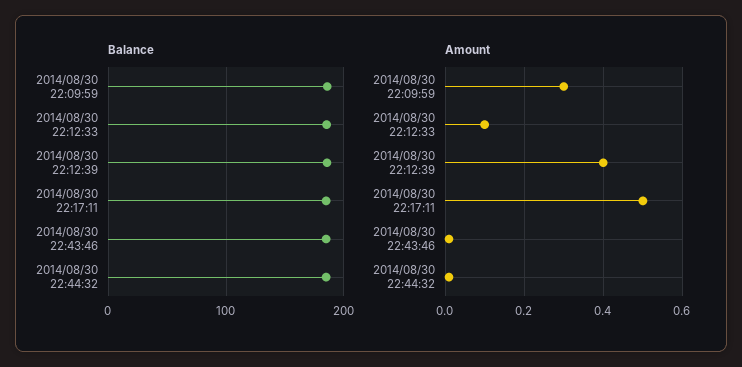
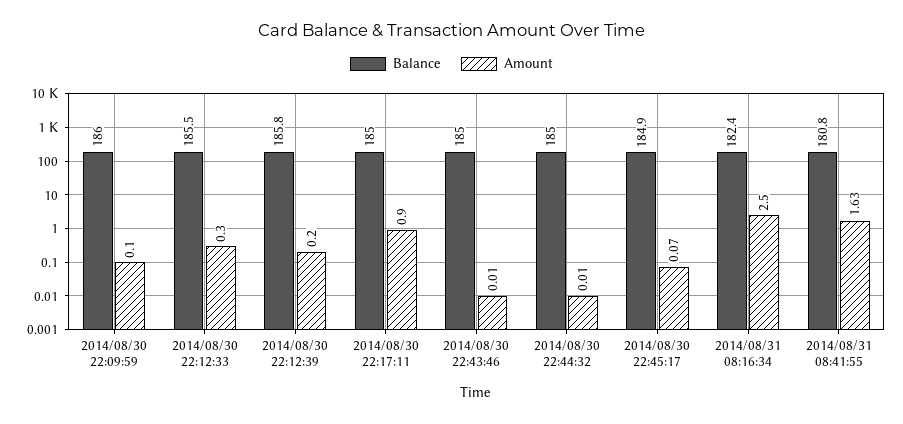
Amount, 2014/08/30 22:09:59: 0.3 -> 0.1
Amount, 2014/08/30 22:12:33: 0.1 -> 0.3
Amount, 2014/08/30 22:12:39: 0.4 -> 0.2
Amount, 2014/08/30 22:17:11: 0.5 -> 0.9
Balance, 2014/08/30 22:45:17: none -> 184.9
Amount, 2014/08/30 22:45:17: none -> 0.07
Balance, 2014/08/31 08:16:34: none -> 182.4
Amount, 2014/08/31 08:16:34: none -> 2.5
Balance, 2014/08/31 08:41:55: none -> 180.8
Amount, 2014/08/31 08:41:55: none -> 1.63

